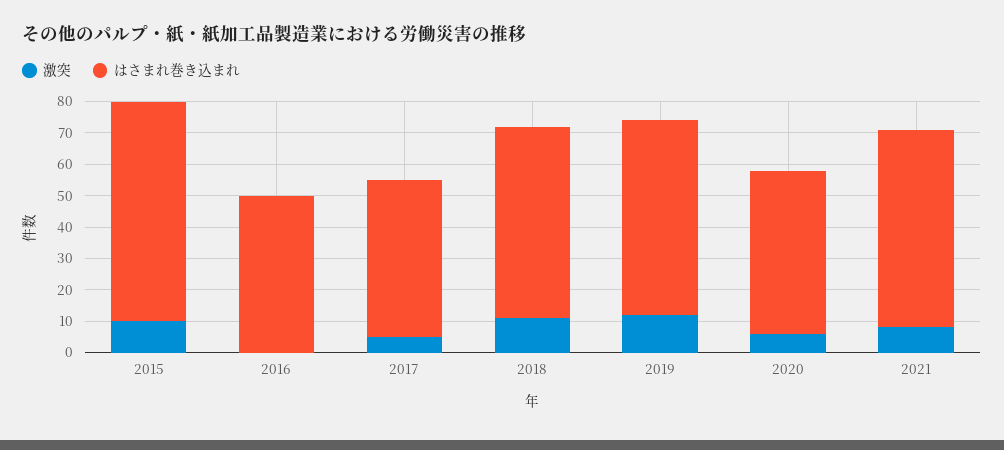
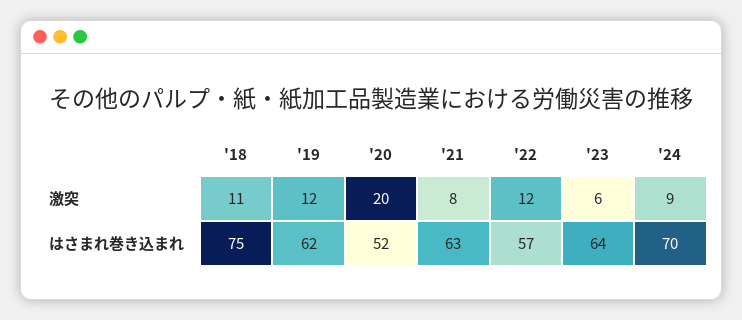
激突, 2015: 10 -> none
はさまれ巻き込まれ, 2015: 70 -> none
激突, 2016: 0 -> none
はさまれ巻き込まれ, 2016: 50 -> none
激突, 2017: 5 -> none
はさまれ巻き込まれ, 2017: 50 -> none
はさまれ巻き込まれ, 2018: 60 -> 75
激突, 2020: 5 -> 20
激突, '22: none -> 12
激突, '23: none -> 6
激突, '24: none -> 9
はさまれ巻き込まれ, '22: none -> 57
はさまれ巻き込まれ, '23: none -> 64
はさまれ巻き込まれ, '24: none -> 70

